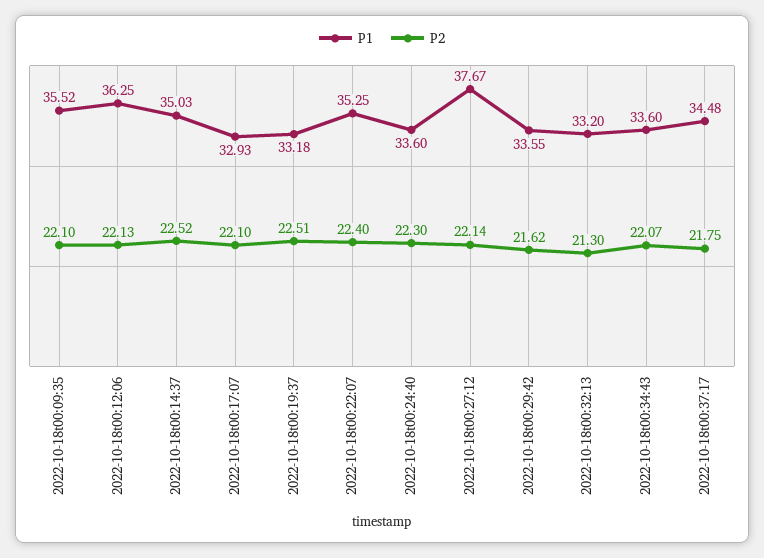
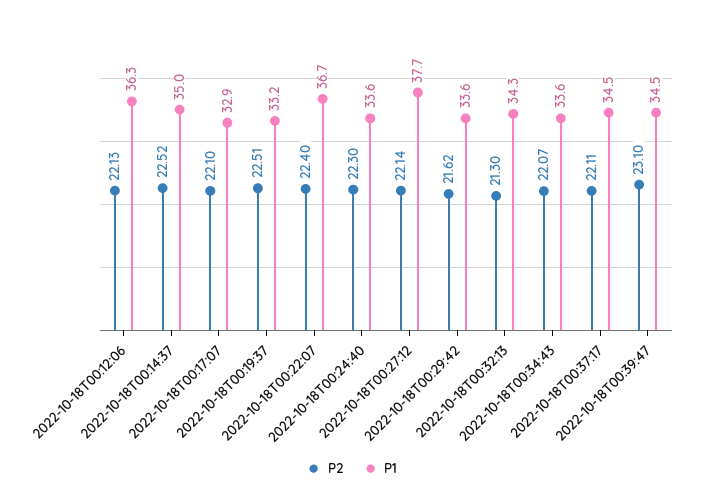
P1, 2022-10-18t00:09:35: 35.52 -> none
P2, 2022-10-18t00:09:35: 22.1 -> none
P1, 2022-10-18t00:22:07: 35.25 -> 36.7
P1, 2022-10-18t00:32:13: 33.2 -> 34.3
P2, 2022-10-18t00:37:17: 21.75 -> 22.11
P2, 2022-10-18T00:39:47: none -> 23.1
P1, 2022-10-18T00:39:47: none -> 34.5

